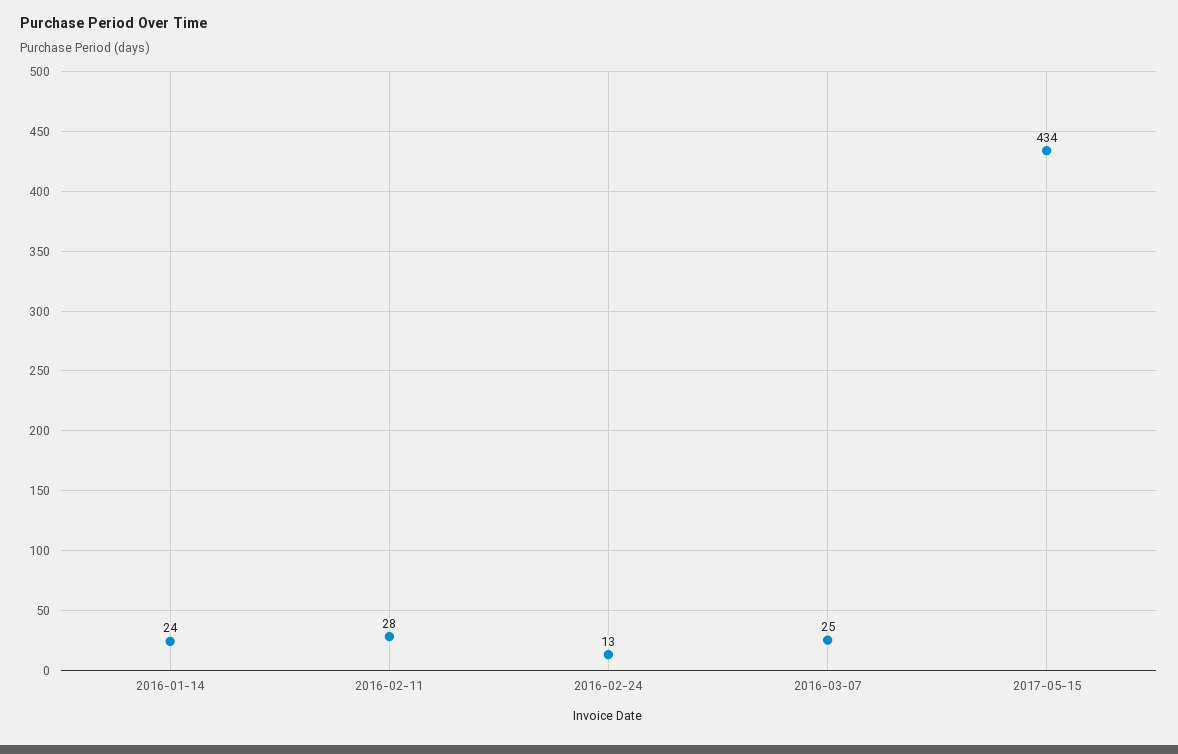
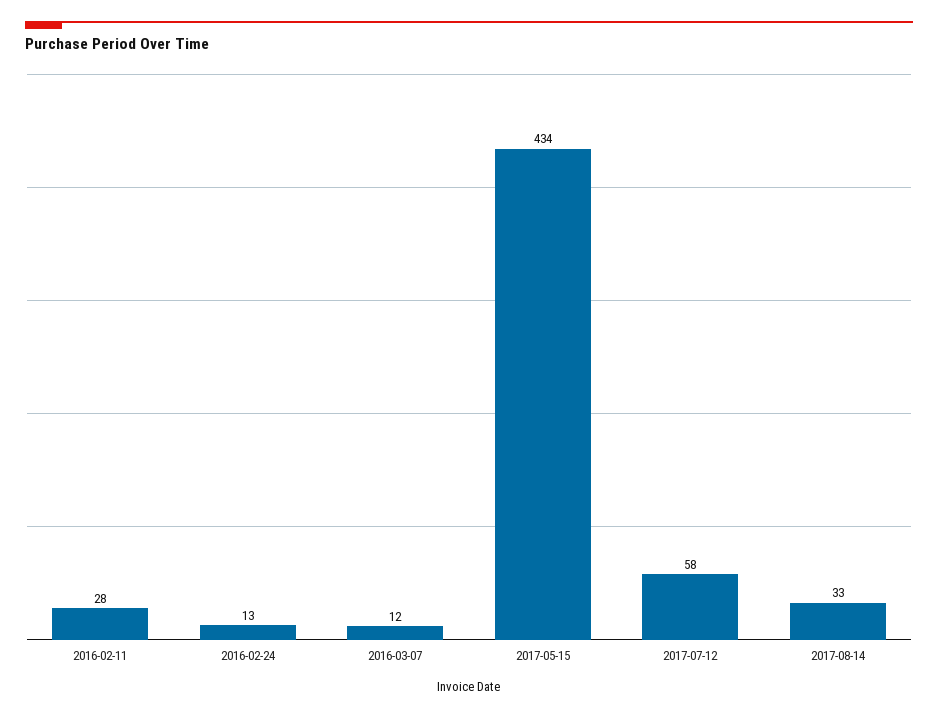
2016-01-14: 24 -> none
2016-03-07: 25 -> 12
2017-07-12: none -> 58
2017-08-14: none -> 33

